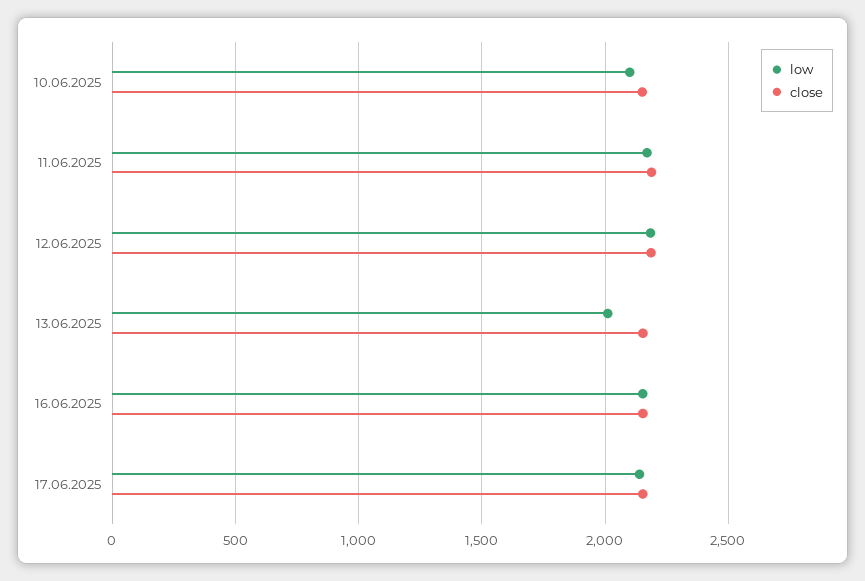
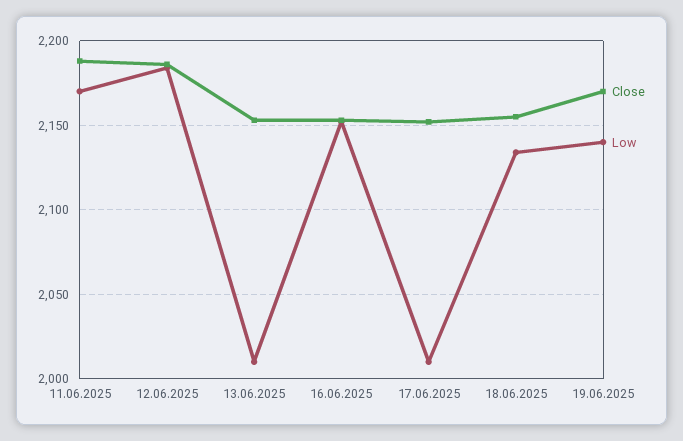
low, 10.06.2025: 2100 -> none
close, 10.06.2025: 2150 -> none
low, 17.06.2025: 2150 -> 2010
close, 18.06.2025: none -> 2155
low, 18.06.2025: none -> 2135
close, 19.06.2025: none -> 2170
low, 19.06.2025: none -> 2140

